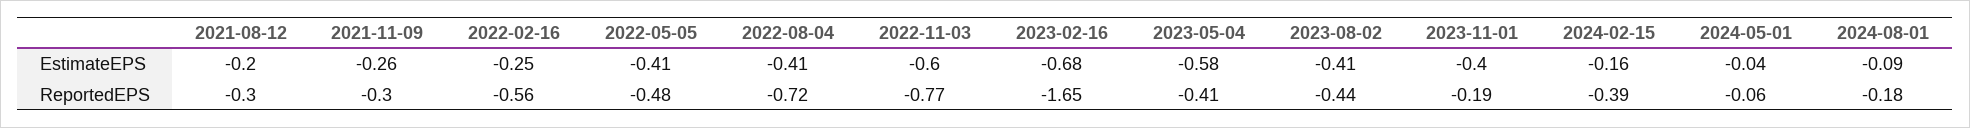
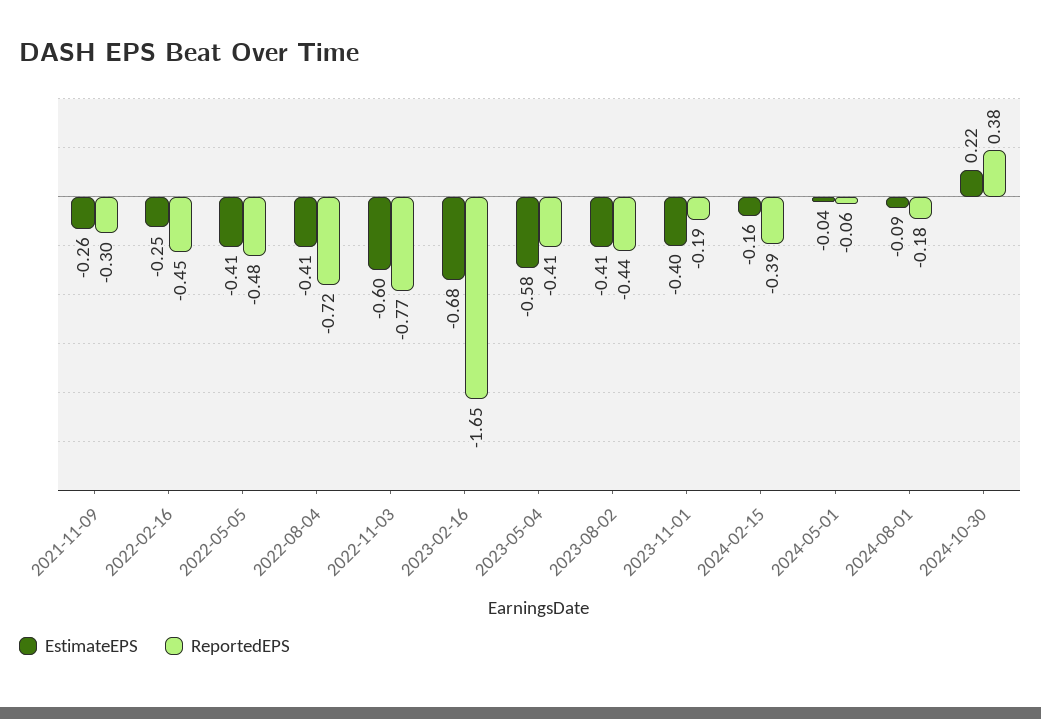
EstimateEPS, 2021-08-12: -0.2 -> none
ReportedEPS, 2021-08-12: -0.3 -> none
ReportedEPS, 2022-02-16: -0.56 -> -0.45
EstimateEPS, 2024-10-30: none -> 0.22
ReportedEPS, 2024-10-30: none -> 0.38

